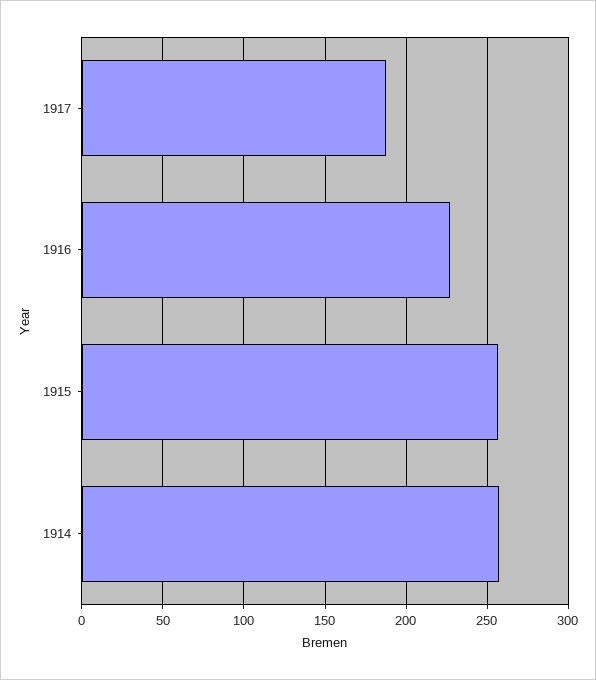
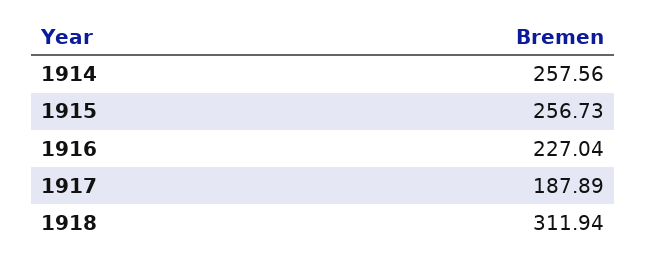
1918: none -> 311.94

